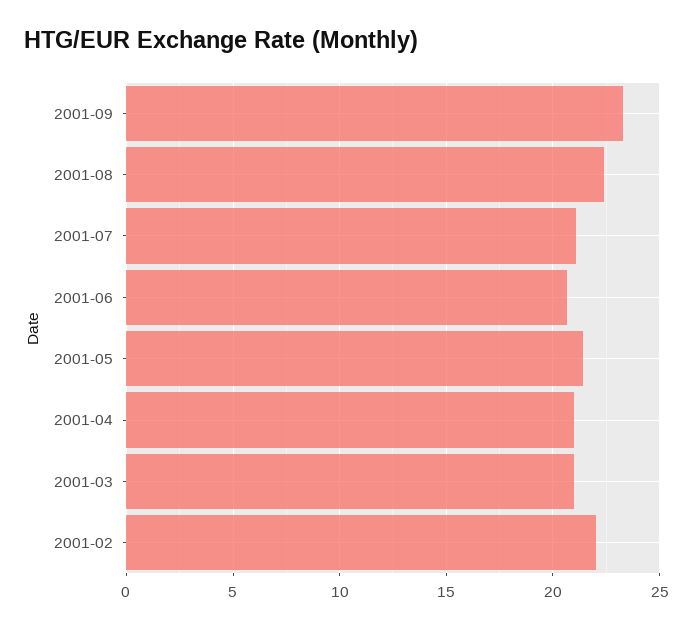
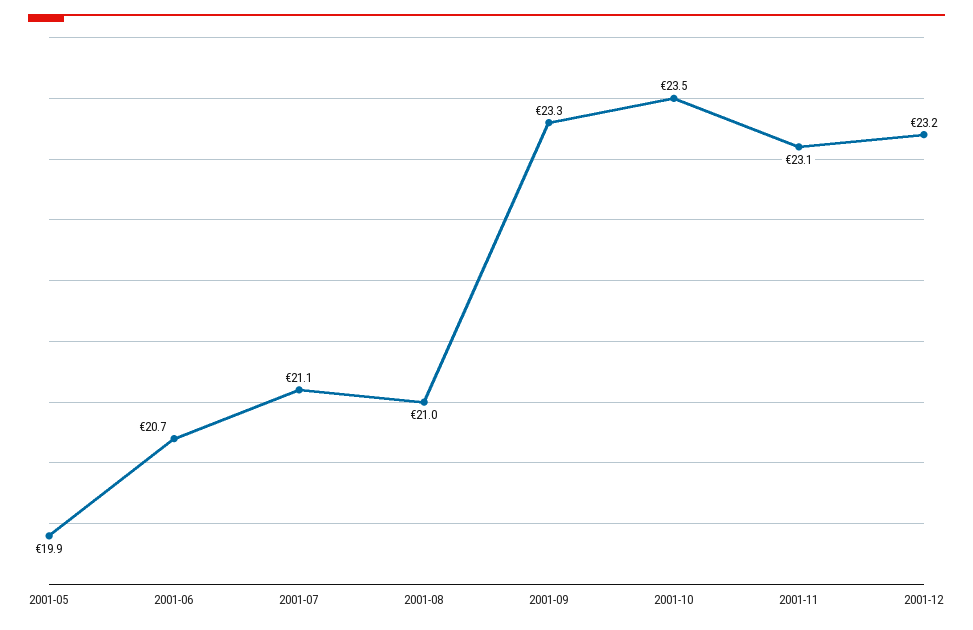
2001-08: 22.5 -> 21
2001-05: 21.5 -> 19.9
2001-04: 21 -> none
2001-03: 21 -> none
2001-02: 22 -> none
2001-10: none -> 23.5
2001-11: none -> 23.1
2001-12: none -> 23.2

